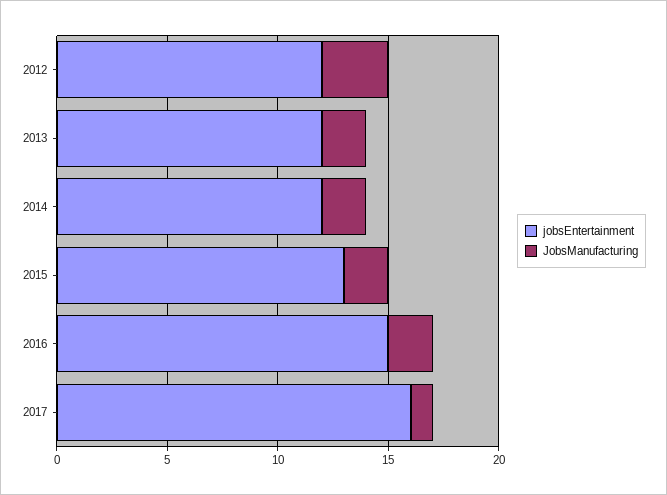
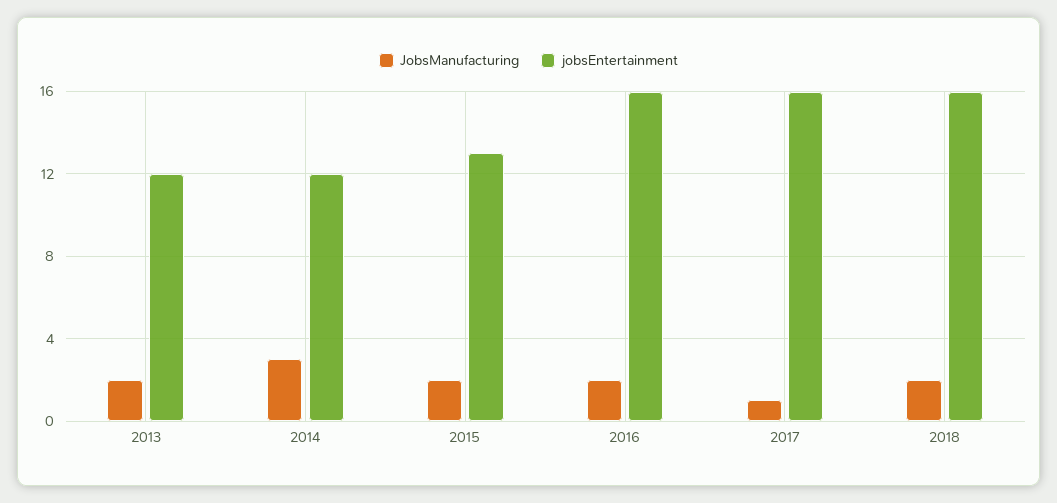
jobsEntertainment, 2012: 12 -> none
JobsManufacturing, 2012: 3 -> none
JobsManufacturing, 2014: 2 -> 3
jobsEntertainment, 2016: 15 -> 16
JobsManufacturing, 2018: none -> 2
jobsEntertainment, 2018: none -> 16

